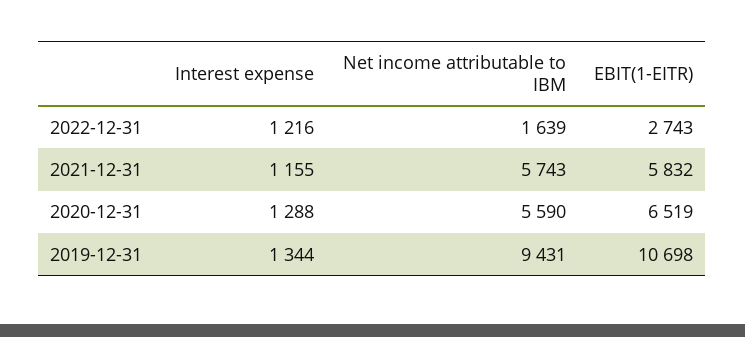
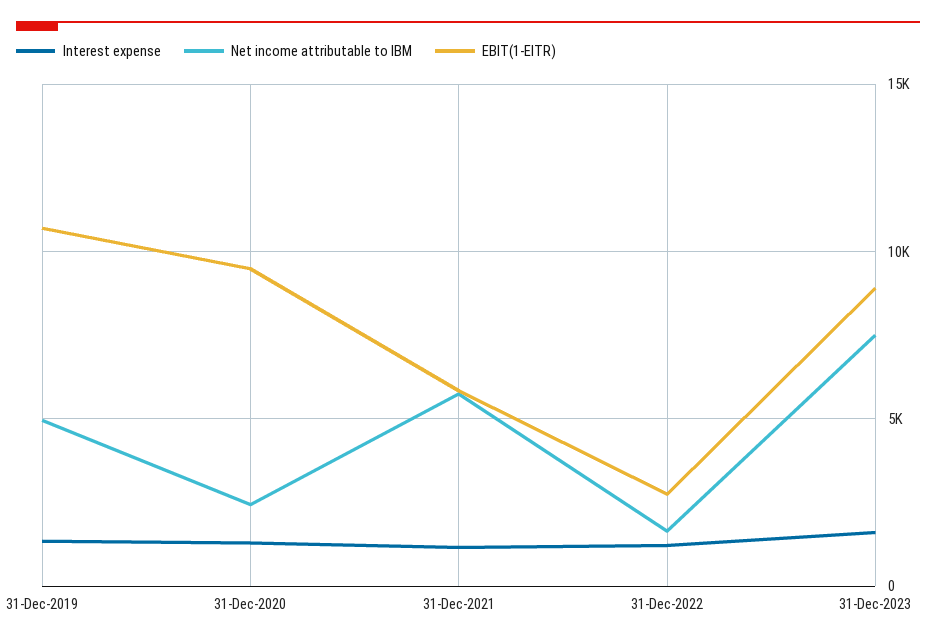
Net income attributable to IBM, 2020-12-31: 5590 -> 2500
EBIT(1-EITR), 2020-12-31: 6519 -> 9500
Net income attributable to IBM, 2019-12-31: 9431 -> 5000
Interest expense, 31-Dec-2023: none -> 1500
Net income attributable to IBM, 31-Dec-2023: none -> 7500
EBIT(1-EITR), 31-Dec-2023: none -> 9000

